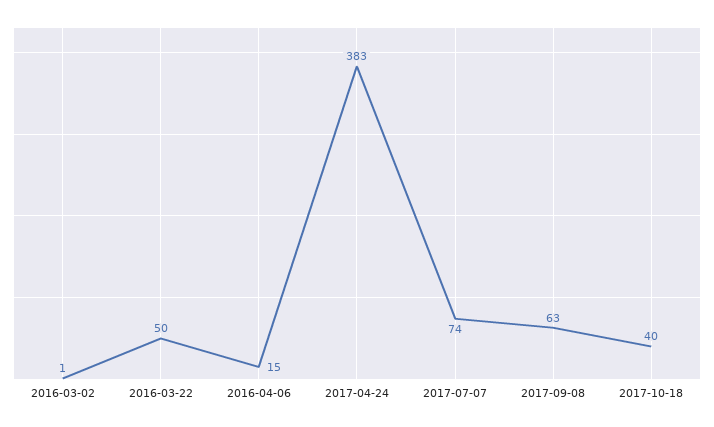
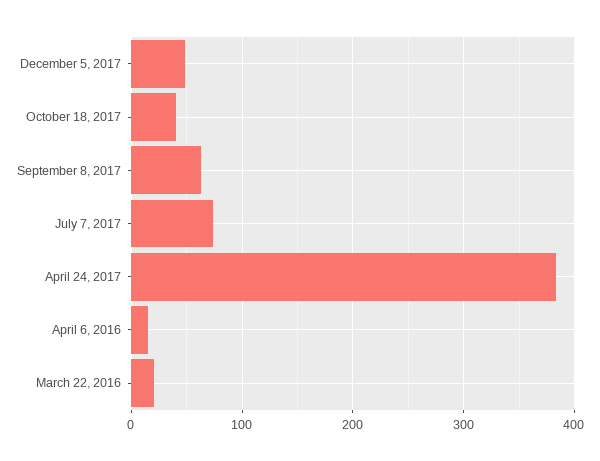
2016-03-02: 1 -> none
2016-03-22: 50 -> 20
December 5, 2017: none -> 50

